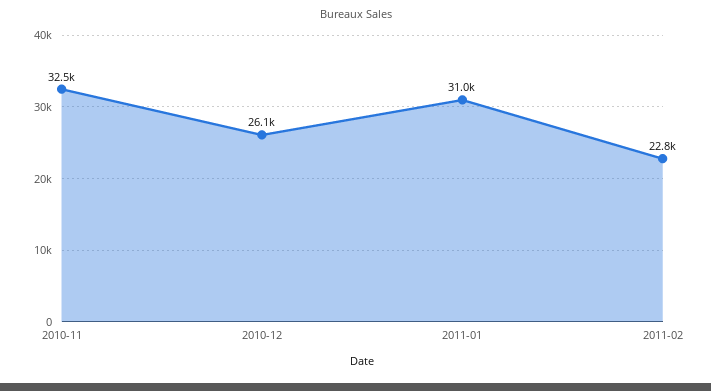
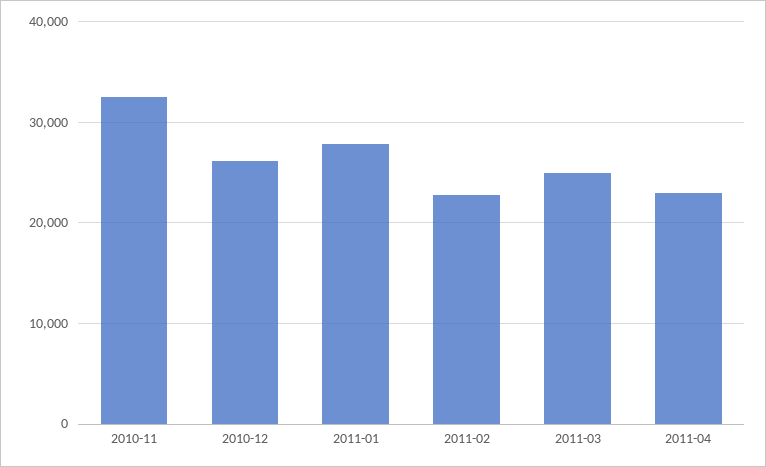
2011-01: 31000 -> 28000
2011-03: none -> 25000
2011-04: none -> 23000

